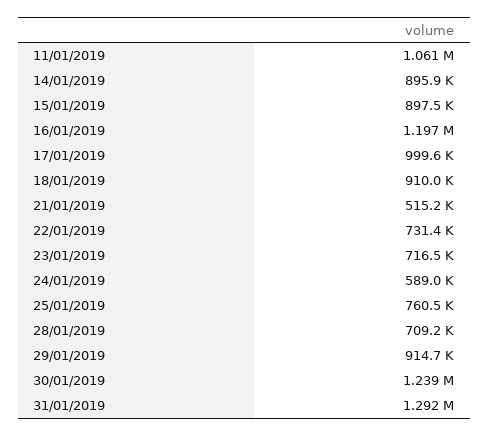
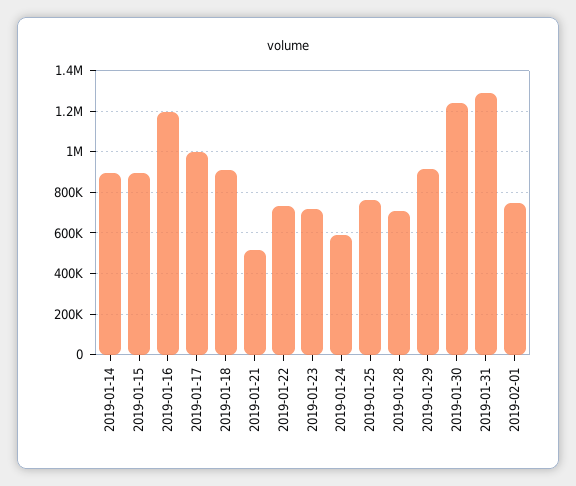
11/01/2019: 1061000 -> none
2019-02-01: none -> 750000

